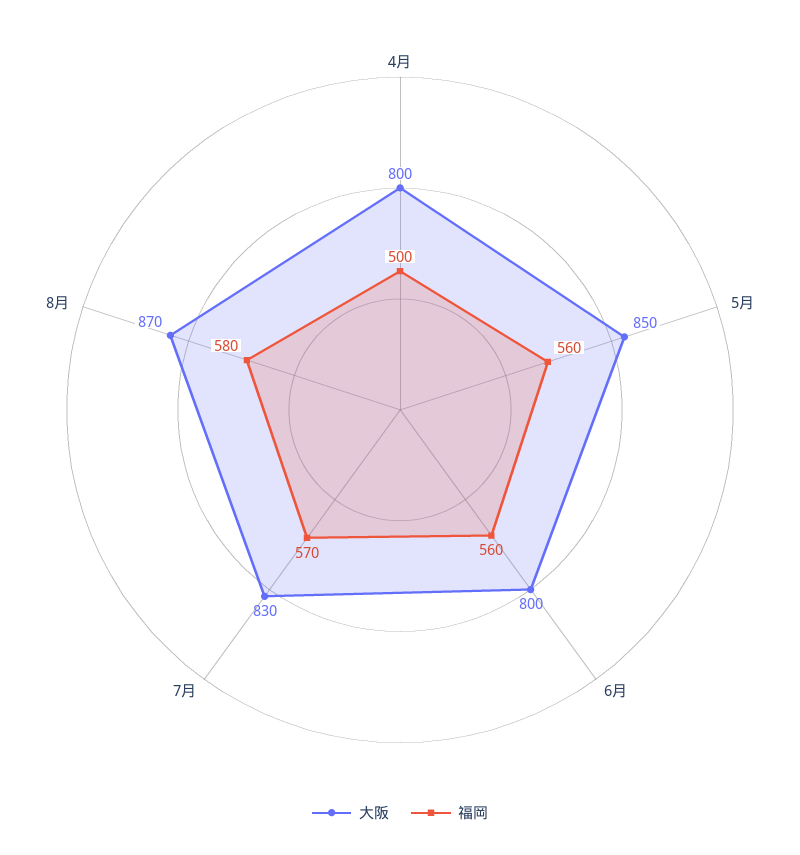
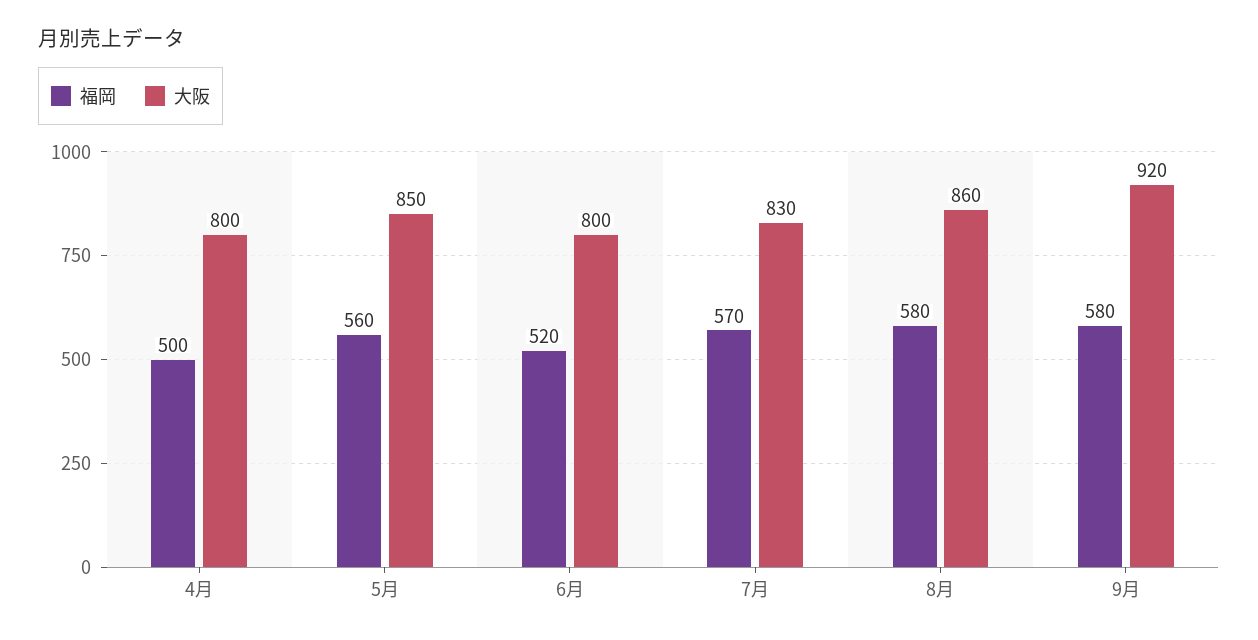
福岡, 6月: 560 -> 520
大阪, 8月: 870 -> 860
福岡, 9月: none -> 580
大阪, 9月: none -> 920

